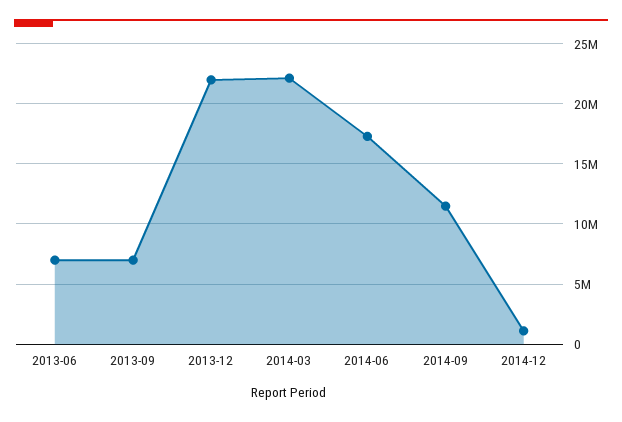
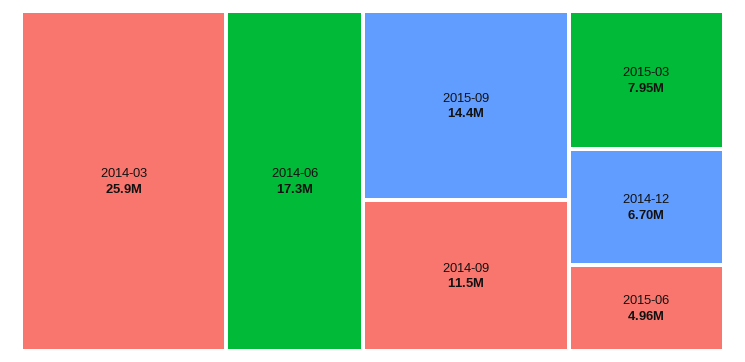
2013-06: 7000000 -> none
2013-09: 7000000 -> none
2013-12: 22000000 -> none
2014-03: 22000000 -> 25900000
2014-12: 1000000 -> 6700000
2015-09: none -> 14400000
2015-03: none -> 7950000
2015-06: none -> 4960000

